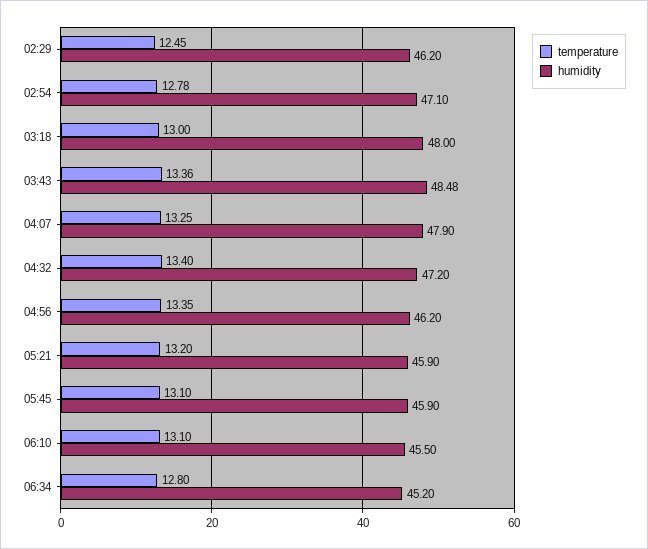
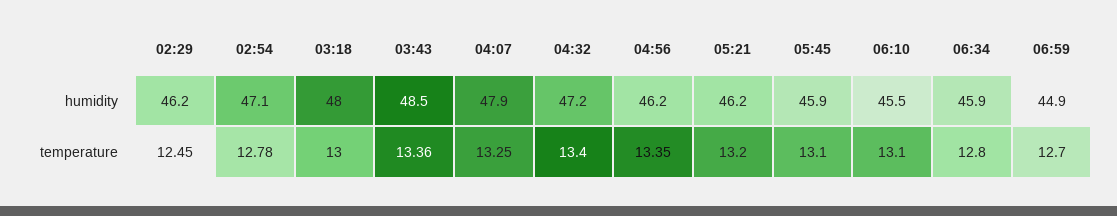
humidity, 05:21: 45.9 -> 46.2
humidity, 06:34: 45.2 -> 45.9
humidity, 06:59: none -> 44.9
temperature, 06:59: none -> 12.7

